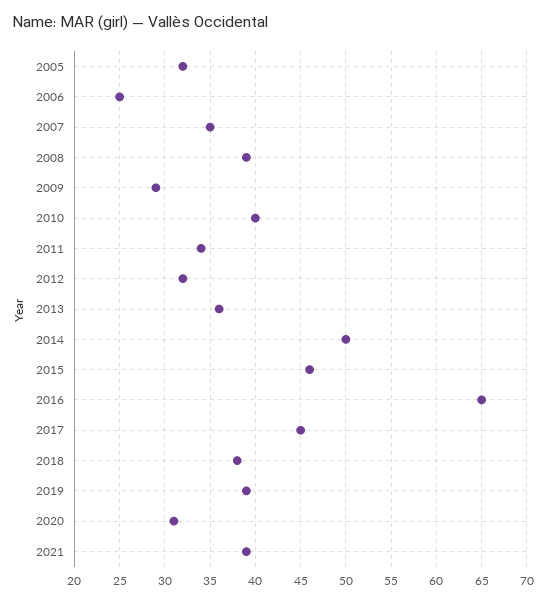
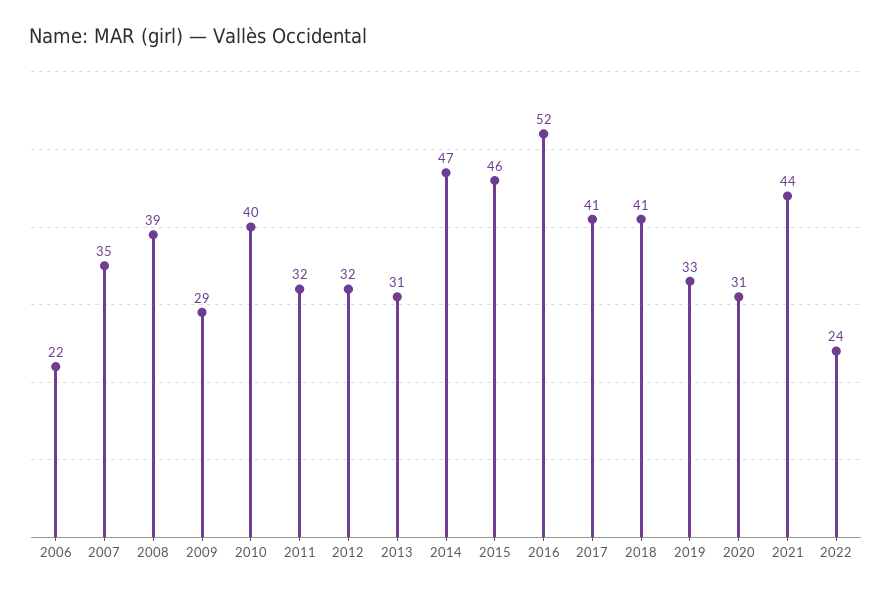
2005: 32 -> none
2006: 25 -> 22
2011: 34 -> 32
2013: 36 -> 31
2014: 50 -> 47
2016: 65 -> 52
2017: 45 -> 41
2018: 38 -> 41
2019: 39 -> 33
2021: 39 -> 44
2022: none -> 24

